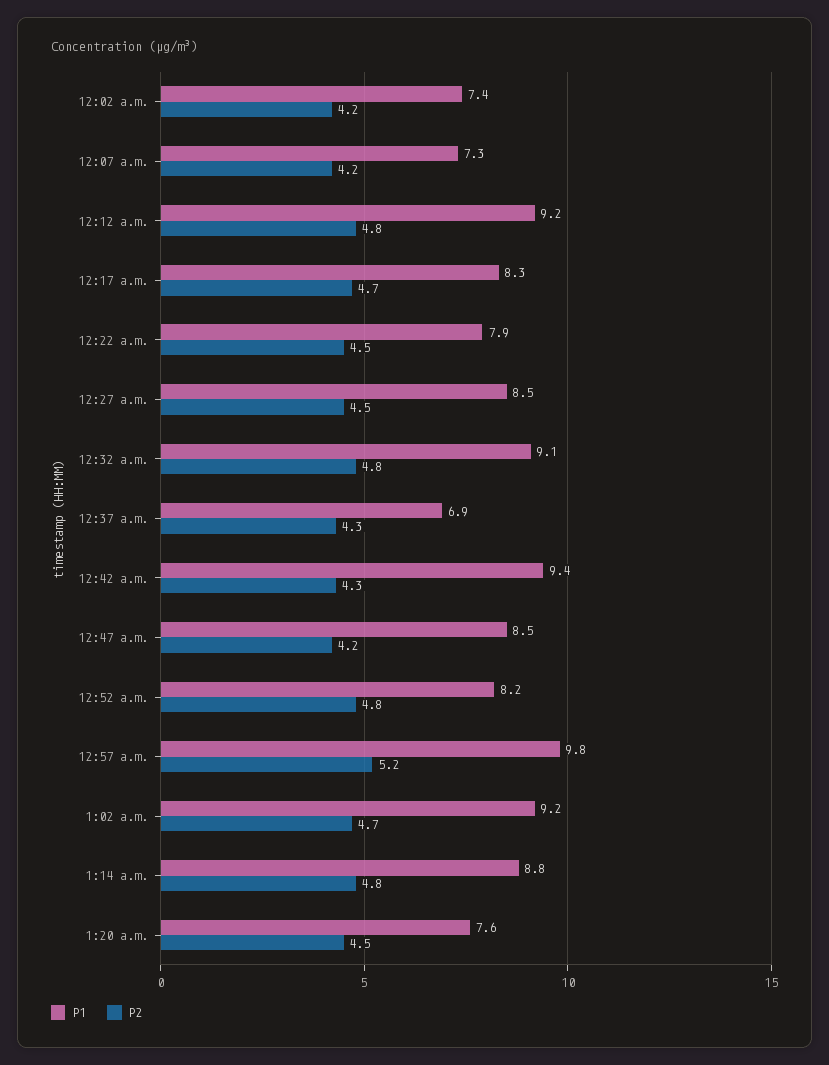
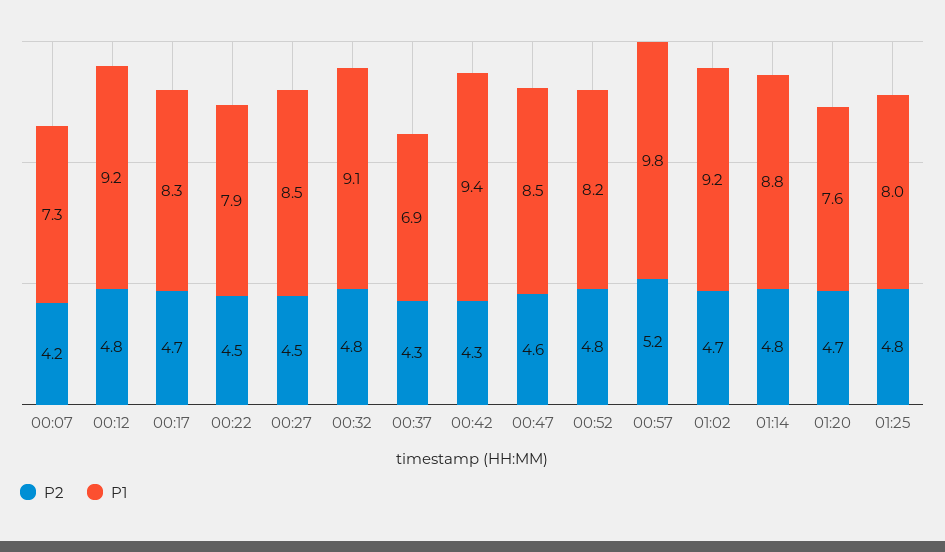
P1, 12:02 a.m.: 7.4 -> none
P2, 12:02 a.m.: 4.2 -> none
P2, 12:47 a.m.: 4.2 -> 4.6
P2, 1:20 a.m.: 4.5 -> 4.7
P2, 01:25: none -> 4.8
P1, 01:25: none -> 8

